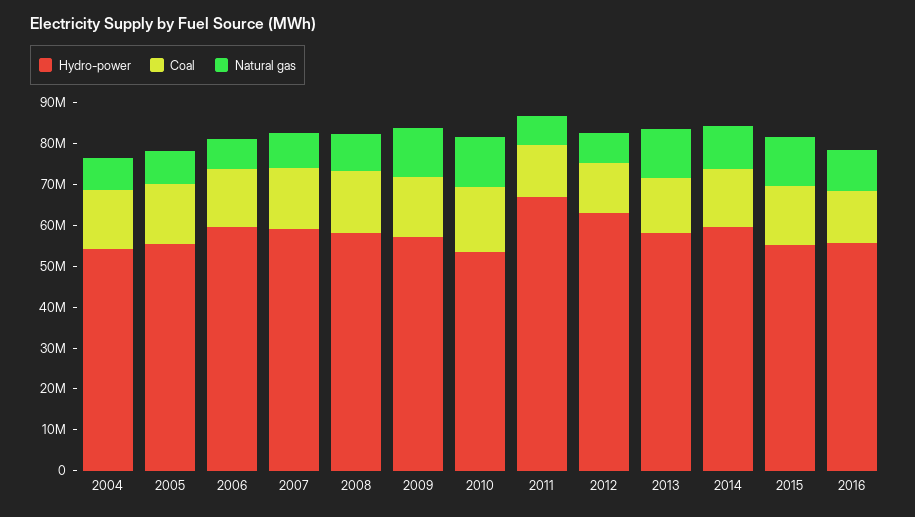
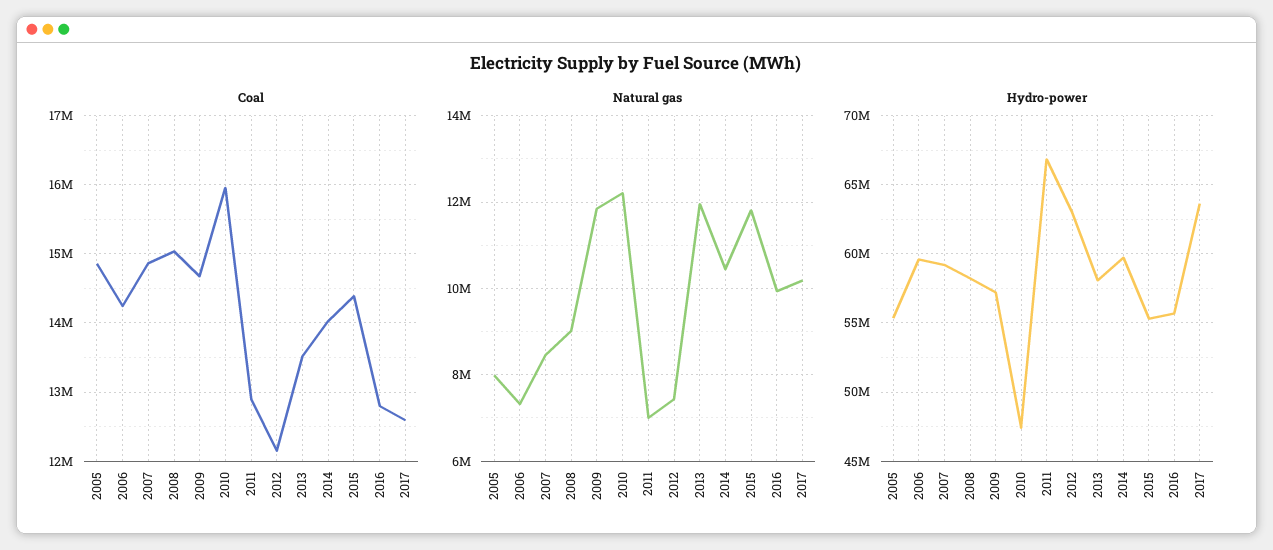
Hydro-power, 2004: 54000000 -> none
Coal, 2004: 14000000 -> none
Natural gas, 2004: 8000000 -> none
Hydro-power, 2010: 54000000 -> 47500000
Coal, 2017: none -> 12600000
Natural gas, 2017: none -> 10200000
Hydro-power, 2017: none -> 63500000

